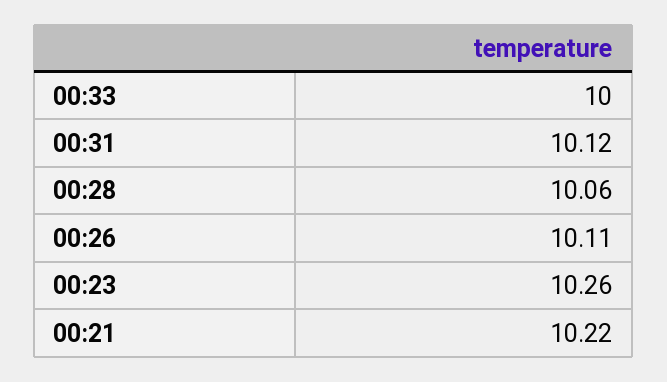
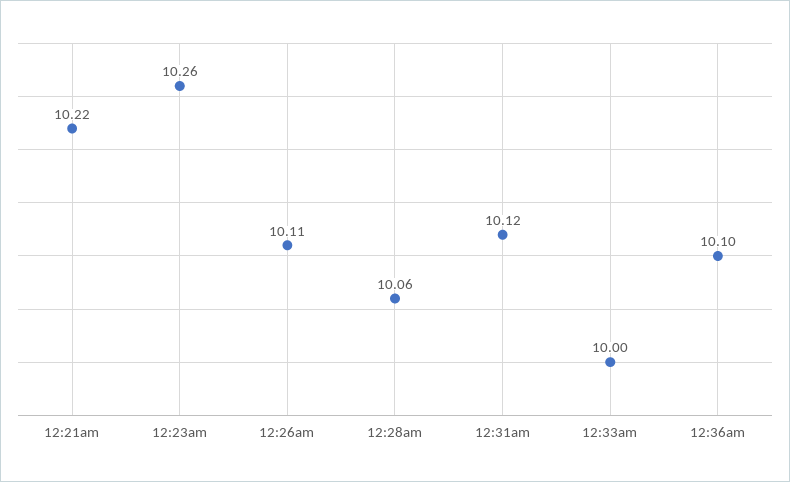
12:36am: none -> 10.1

